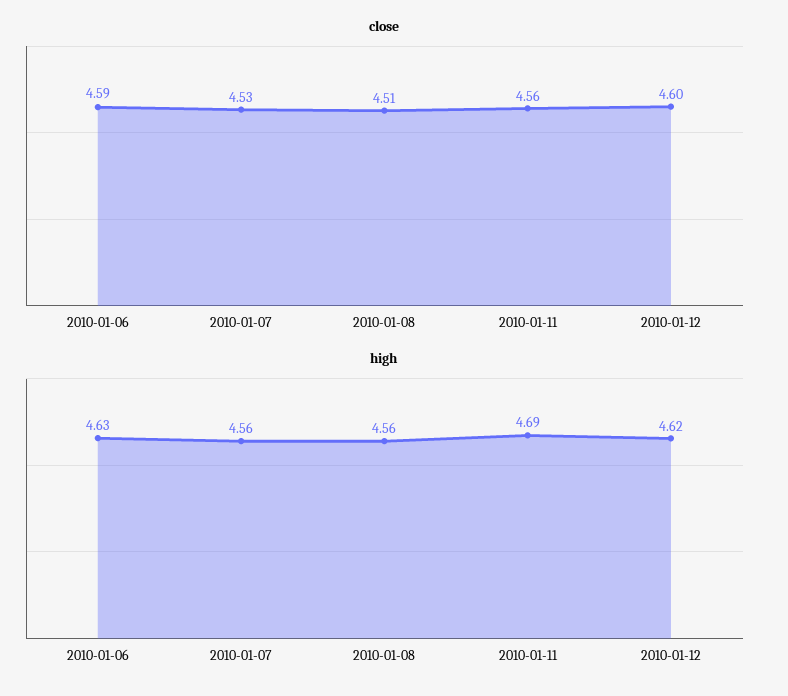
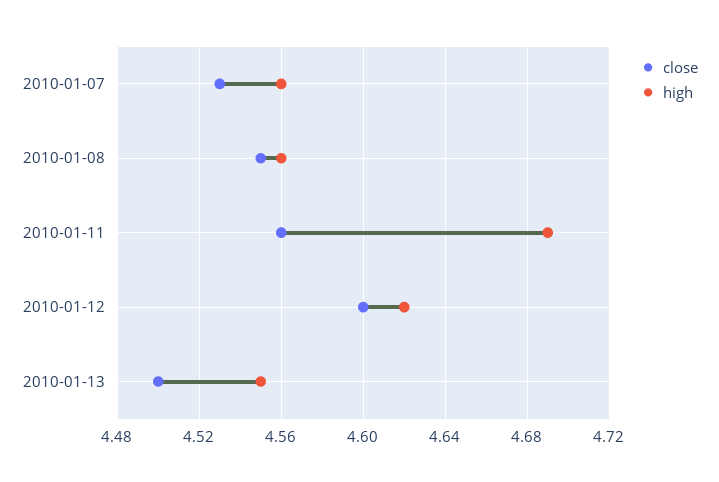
close, 2010-01-06: 4.59 -> none
close, 2010-01-08: 4.51 -> 4.55
high, 2010-01-06: 4.63 -> none
close, 2010-01-13: none -> 4.5
high, 2010-01-13: none -> 4.55

